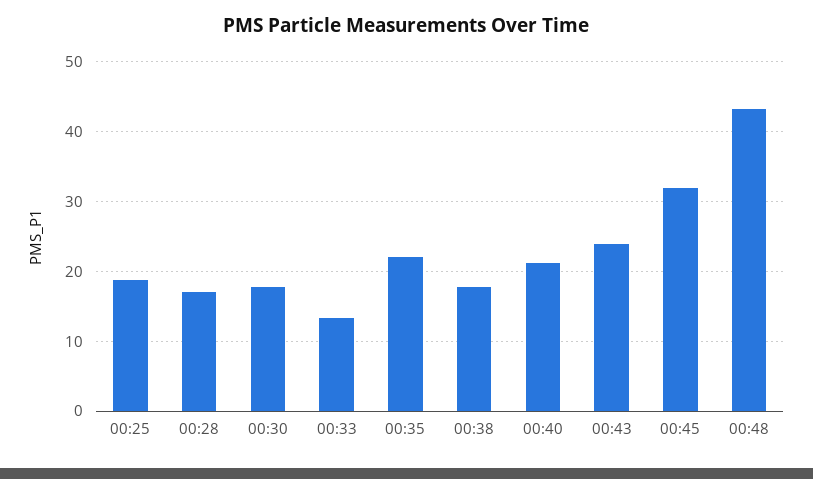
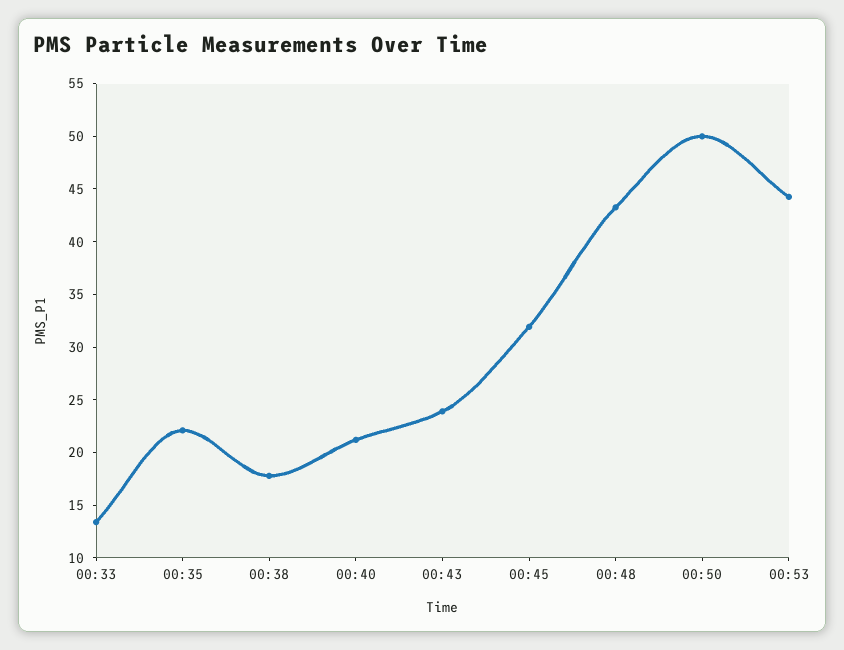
00:25: 19 -> none
00:28: 17 -> none
00:30: 18 -> none
00:50: none -> 50
00:53: none -> 44

